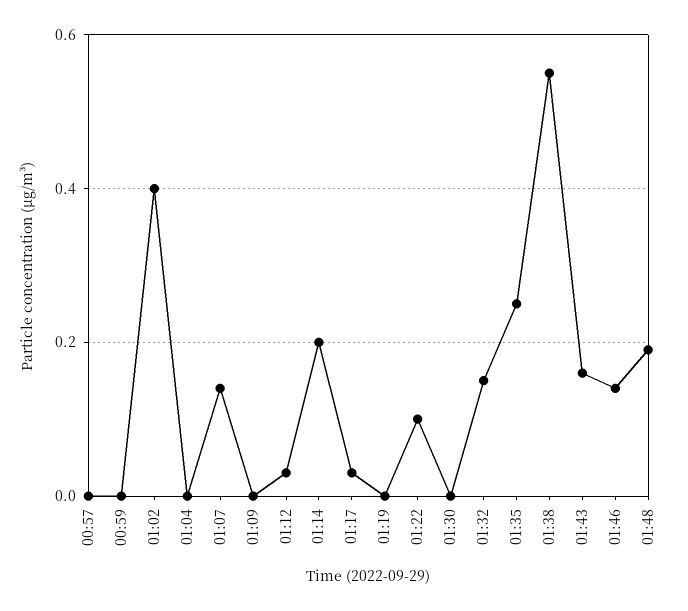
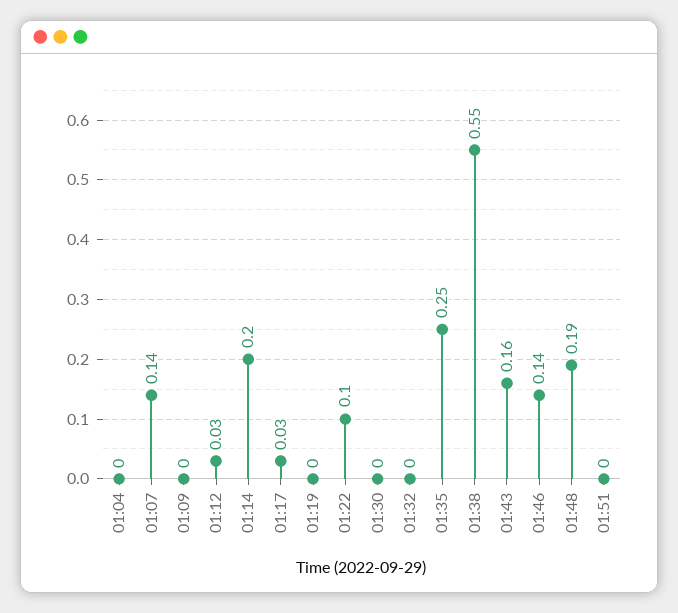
00:57: 0 -> none
00:59: 0 -> none
01:02: 0.4 -> none
01:32: 0.15 -> 0
01:51: none -> 0

